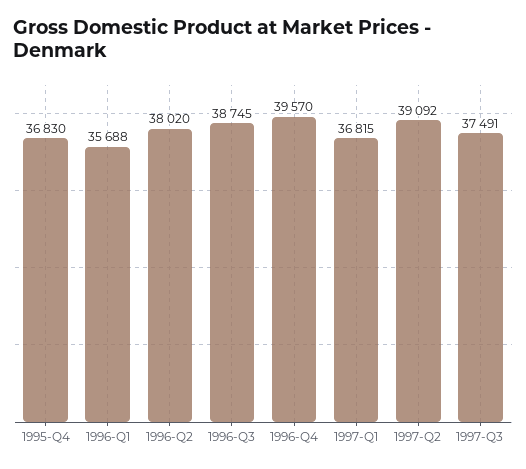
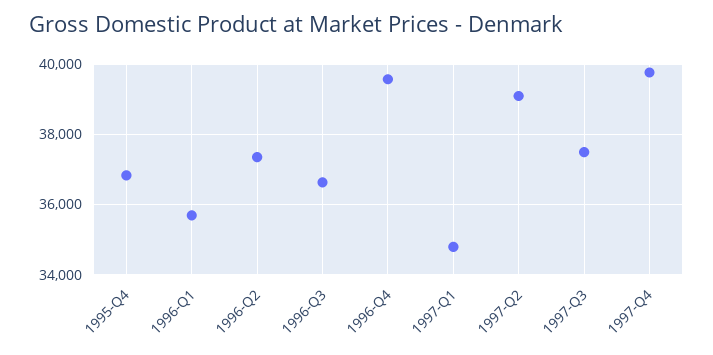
1996-Q2: 38020 -> 37400
1996-Q3: 38745 -> 36600
1997-Q1: 36815 -> 34800
1997-Q4: none -> 39800

